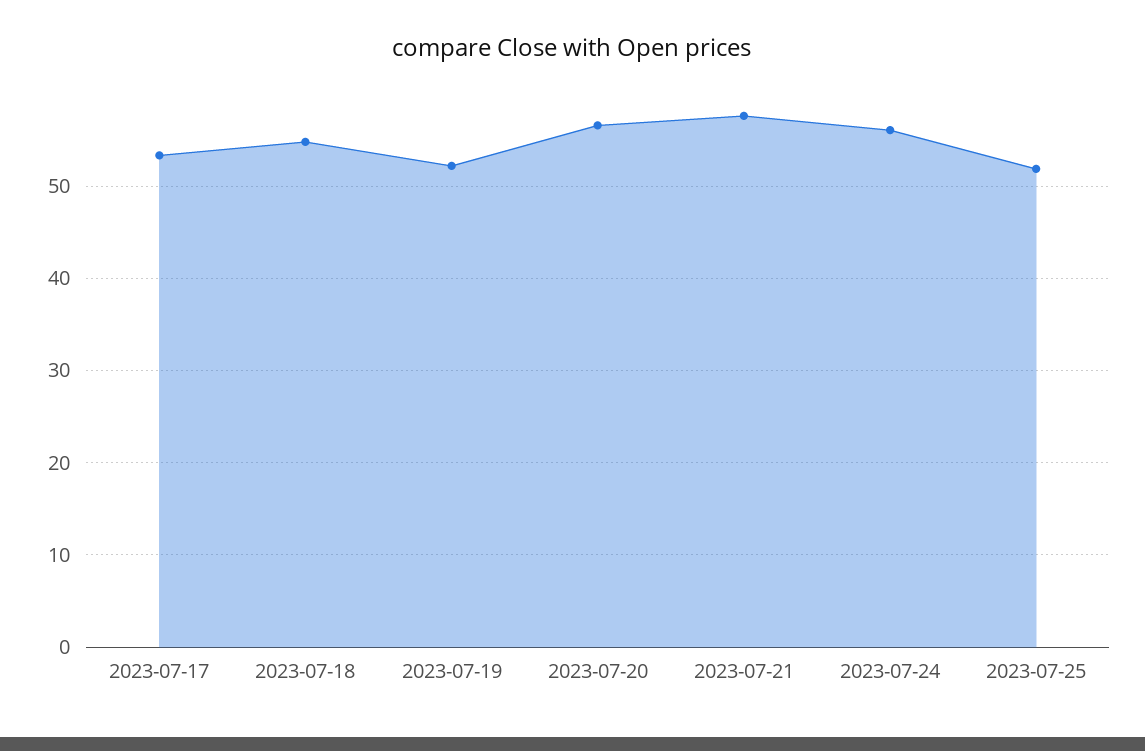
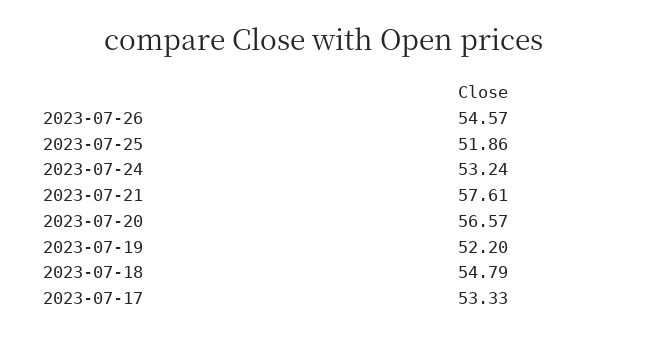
2023-07-24: 56 -> 53.24
2023-07-26: none -> 54.57

